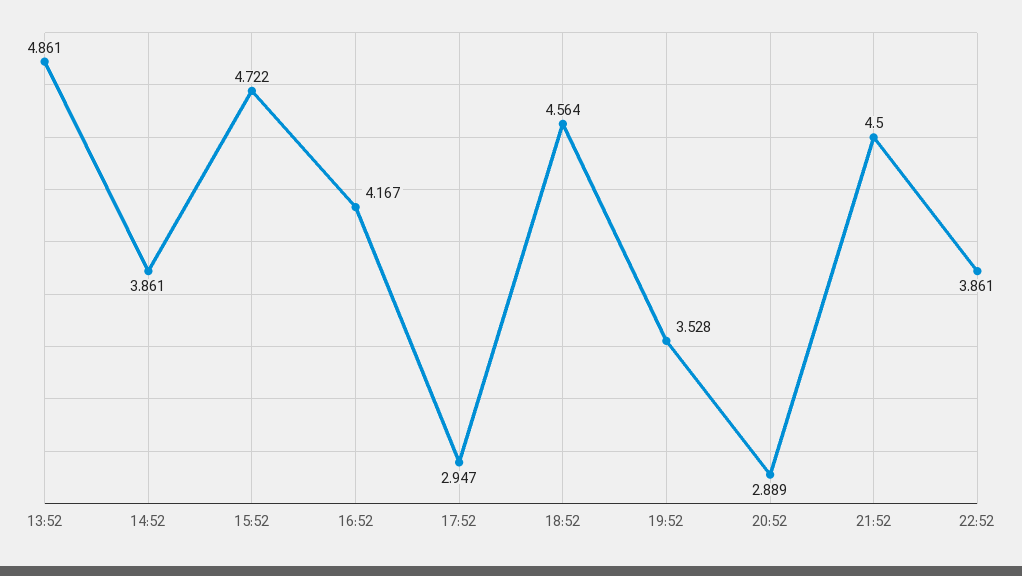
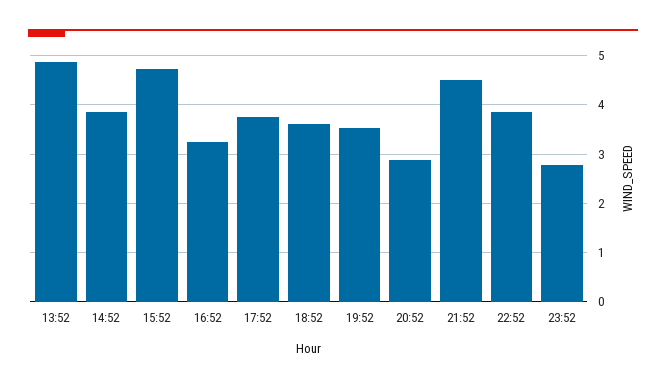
16:52: 4.167 -> 3.2
17:52: 2.947 -> 3.8
18:52: 4.564 -> 3.6
23:52: none -> 2.8

